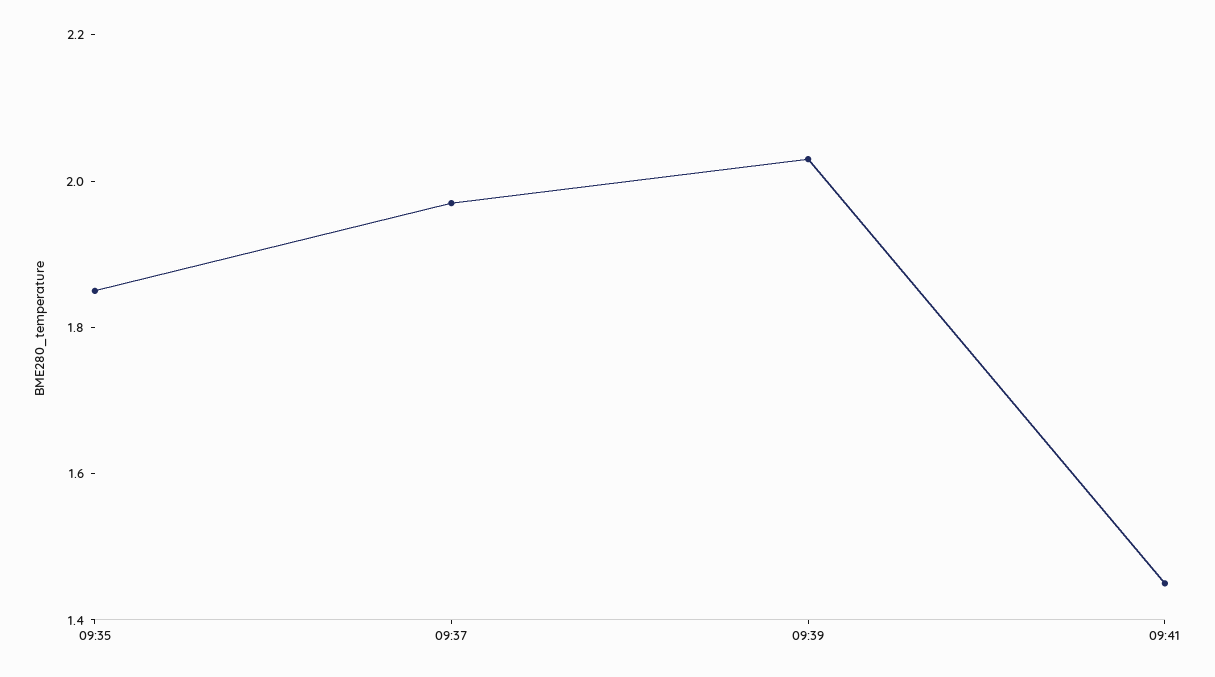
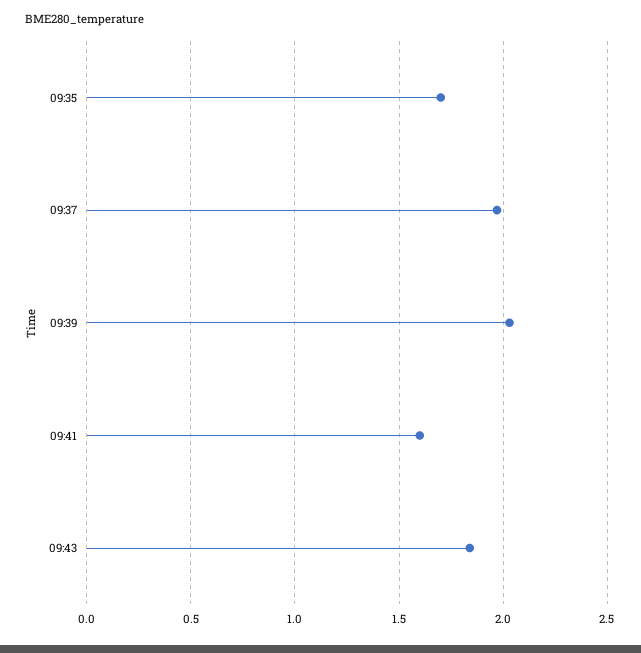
09:35: 1.85 -> 1.7
09:41: 1.45 -> 1.6
09:43: none -> 1.85

